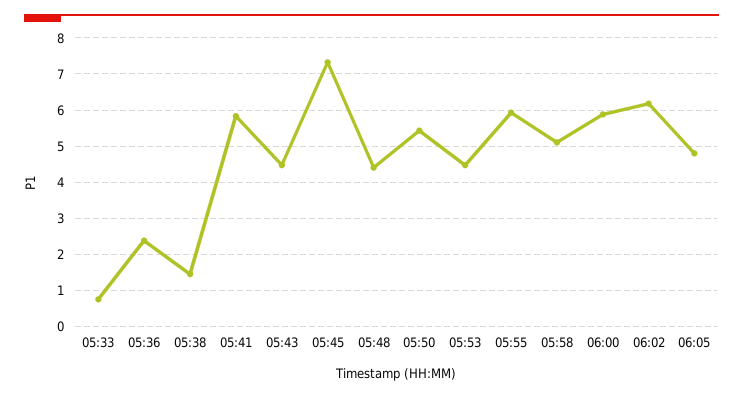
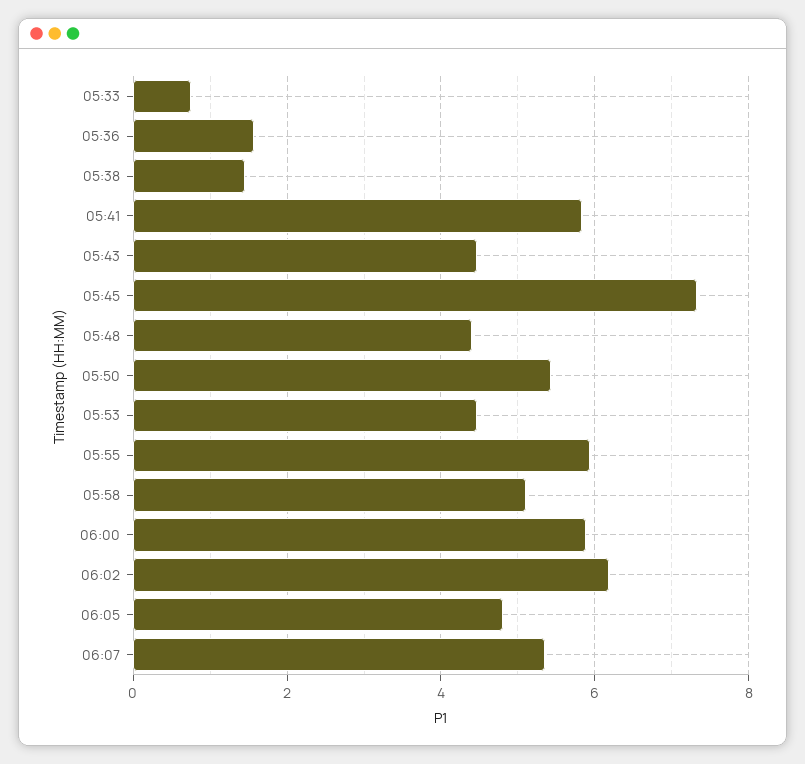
05:36: 2.4 -> 1.6
06:07: none -> 5.4

